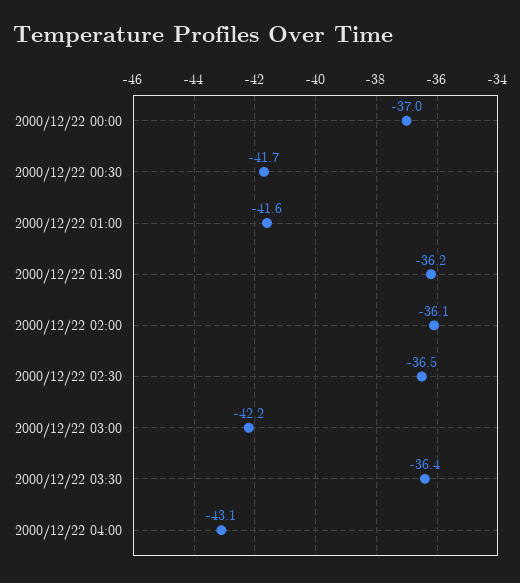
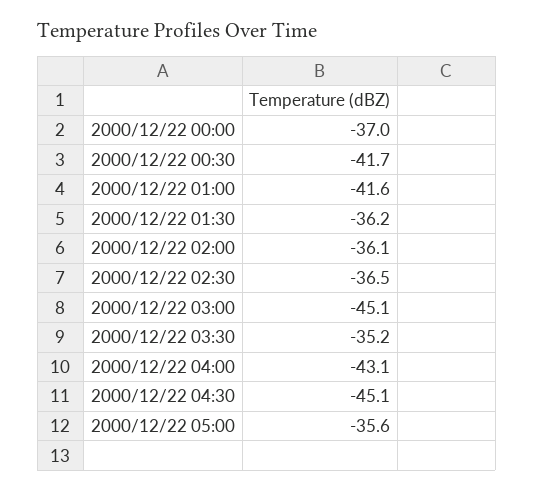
2000/12/22 03:00: -42.2 -> -45.1
2000/12/22 03:30: -36.4 -> -35.2
2000/12/22 04:30: none -> -45.1
2000/12/22 05:00: none -> -35.6

